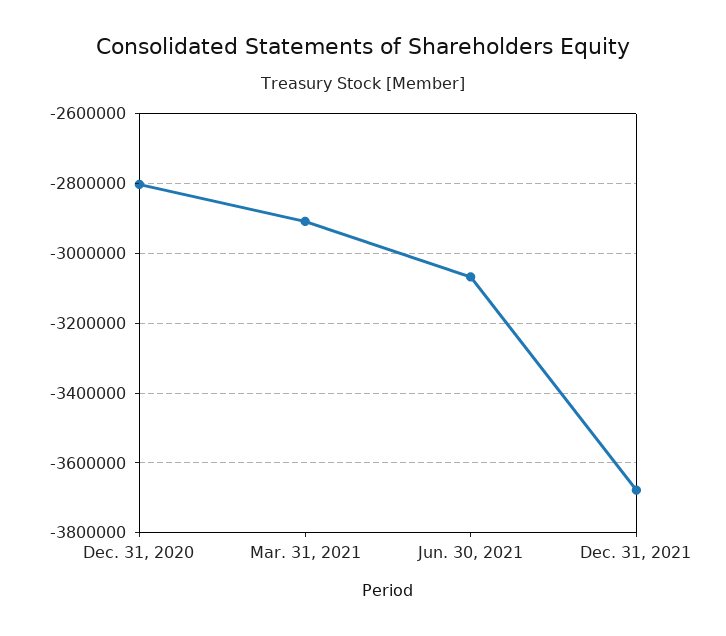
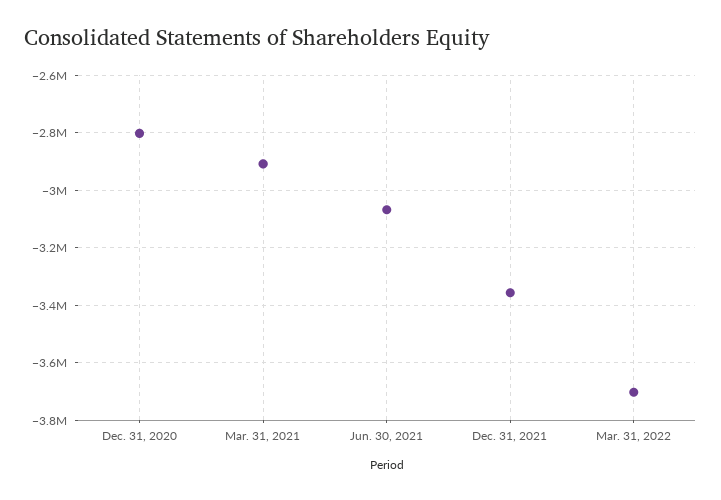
Dec. 31, 2021: -3680000 -> -3350000
Mar. 31, 2022: none -> -3700000

